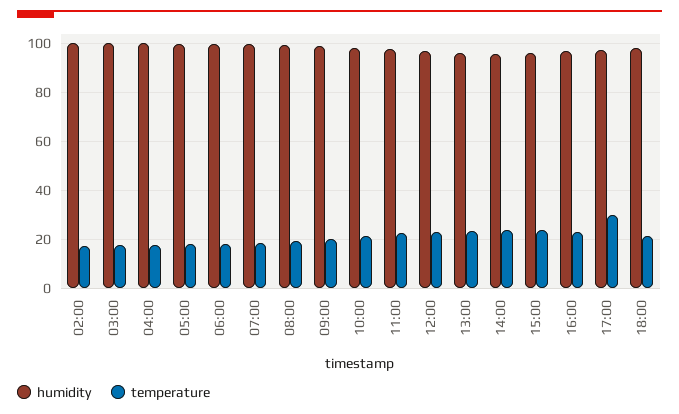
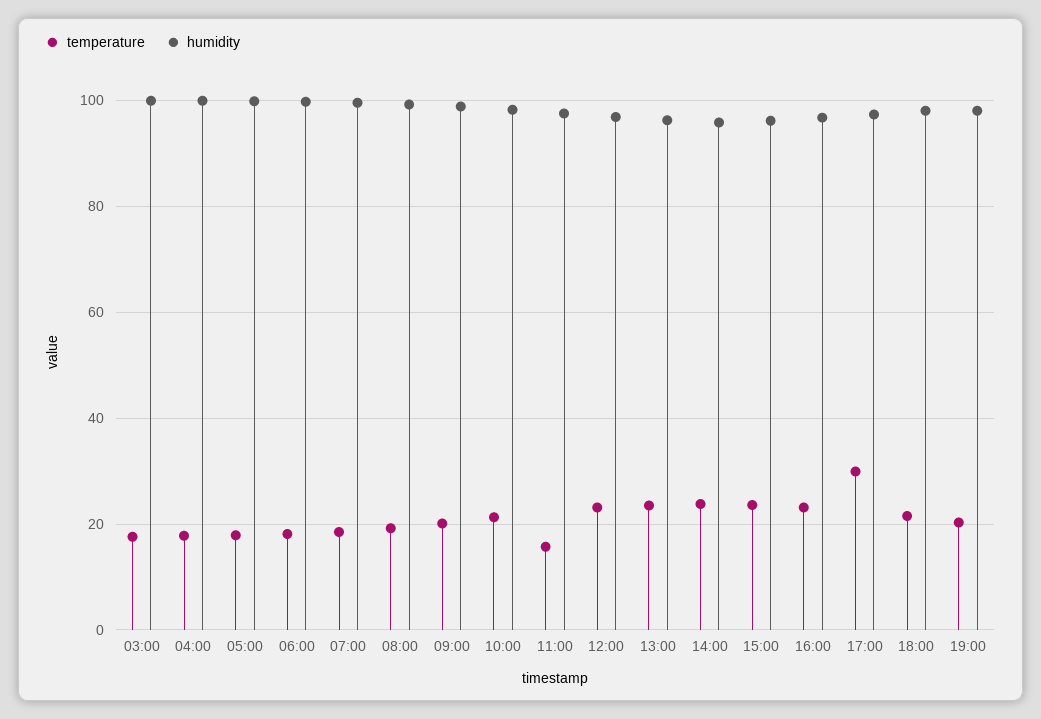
humidity, 02:00: 100 -> none
temperature, 02:00: 17.5 -> none
temperature, 11:00: 22.5 -> 16
temperature, 19:00: none -> 20
humidity, 19:00: none -> 98

